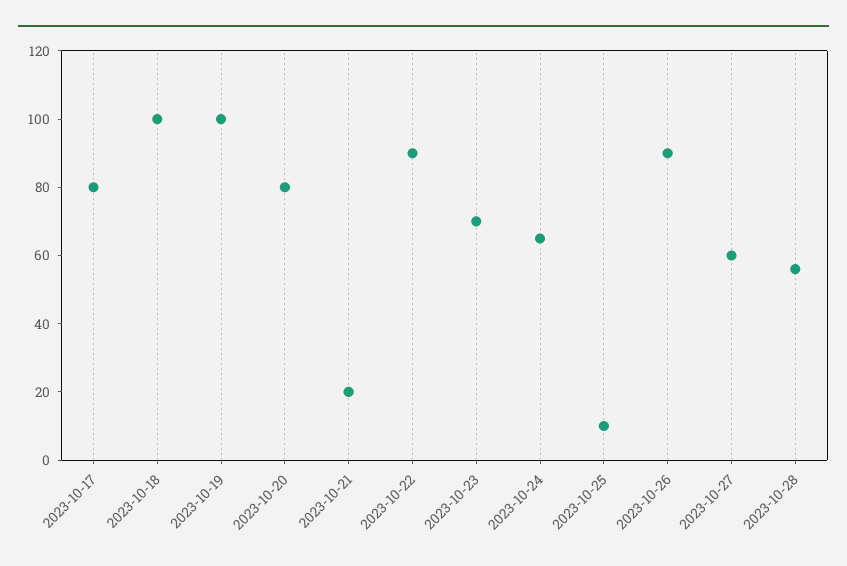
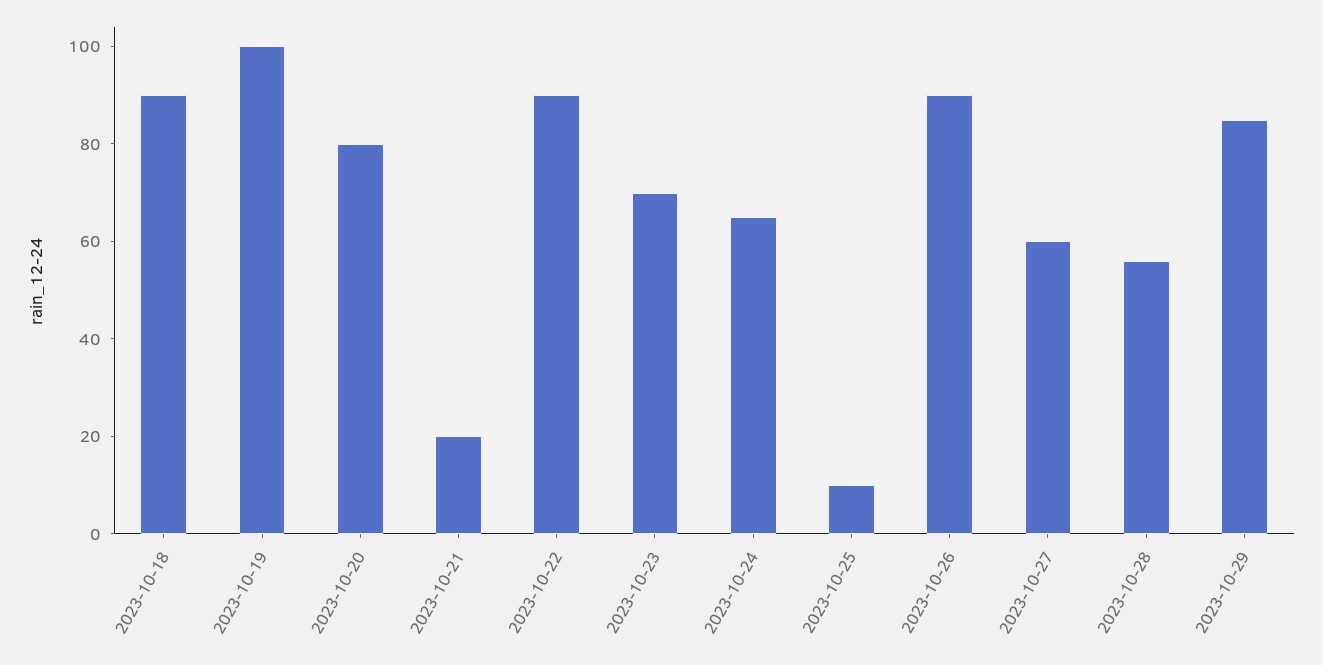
2023-10-17: 80 -> none
2023-10-18: 100 -> 90
2023-10-29: none -> 85

